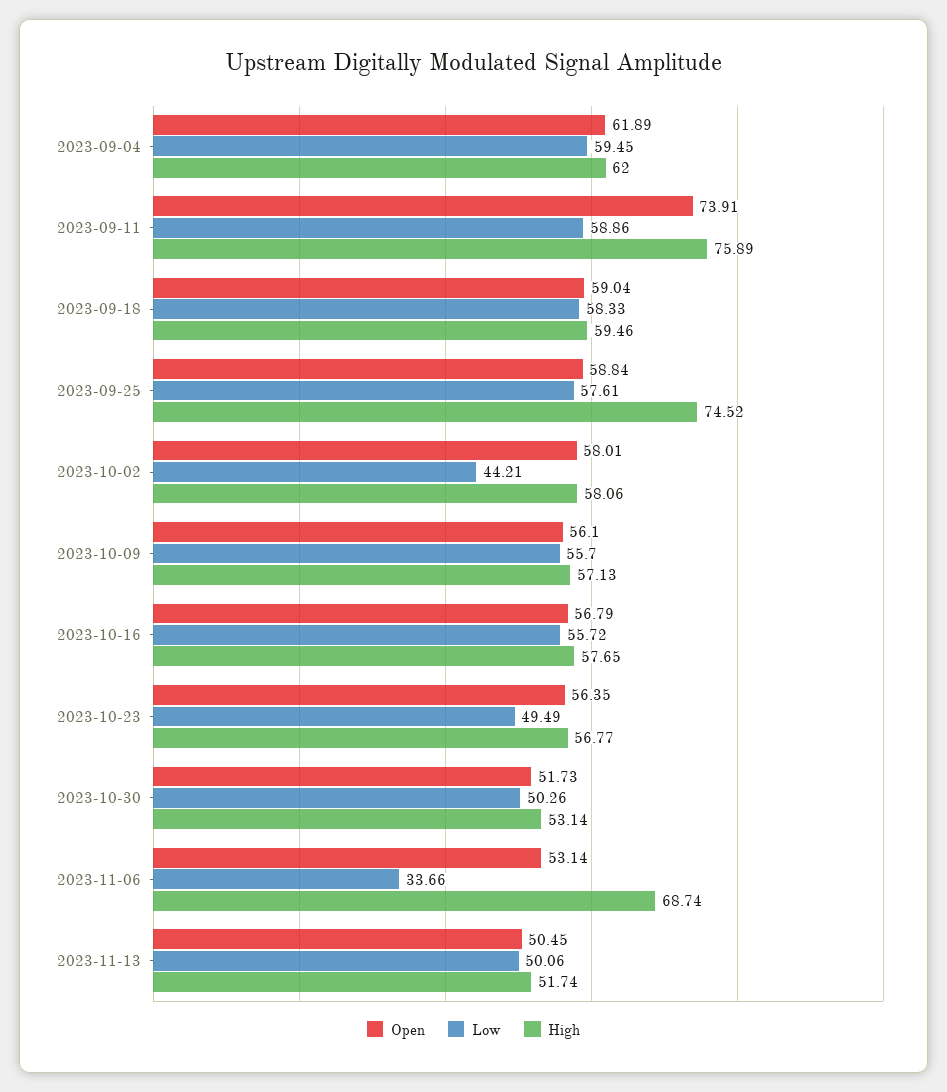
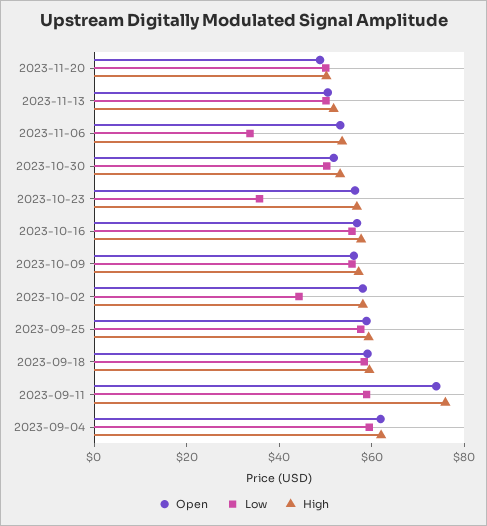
High, 2023-09-25: 74.52 -> 60
Low, 2023-10-23: 49.49 -> 35
High, 2023-11-06: 68.74 -> 55
Open, 2023-11-20: none -> 50
Low, 2023-11-20: none -> 50
High, 2023-11-20: none -> 50

